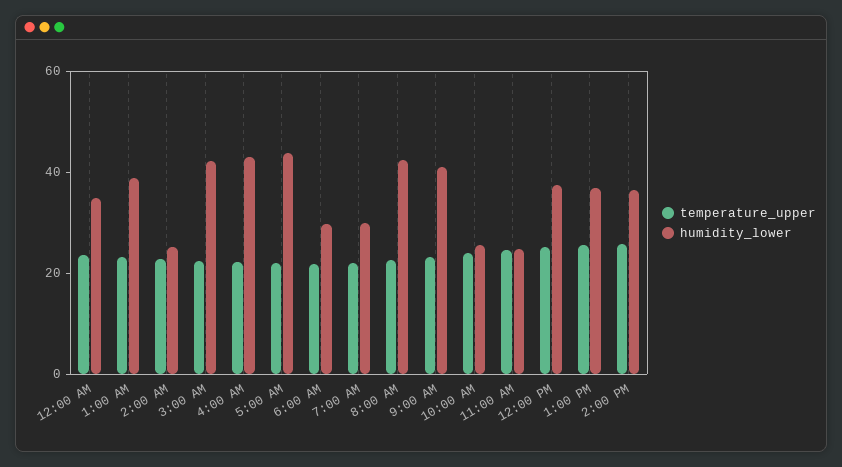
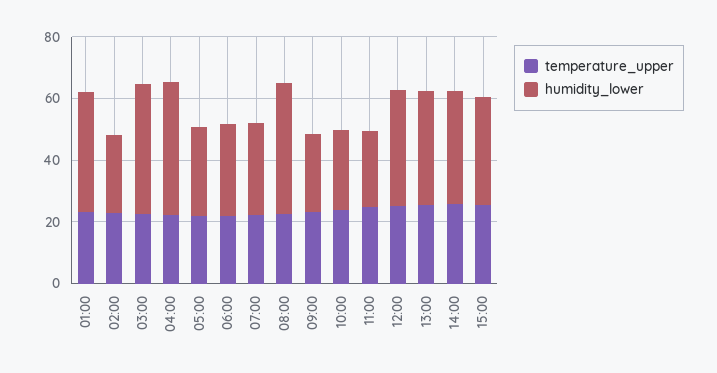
temperature_upper, 12:00 AM: 25 -> none
humidity_lower, 12:00 AM: 35 -> none
humidity_lower, 5:00 AM: 45 -> 30
humidity_lower, 9:00 AM: 40 -> 25
temperature_upper, 15:00: none -> 25
humidity_lower, 15:00: none -> 35

